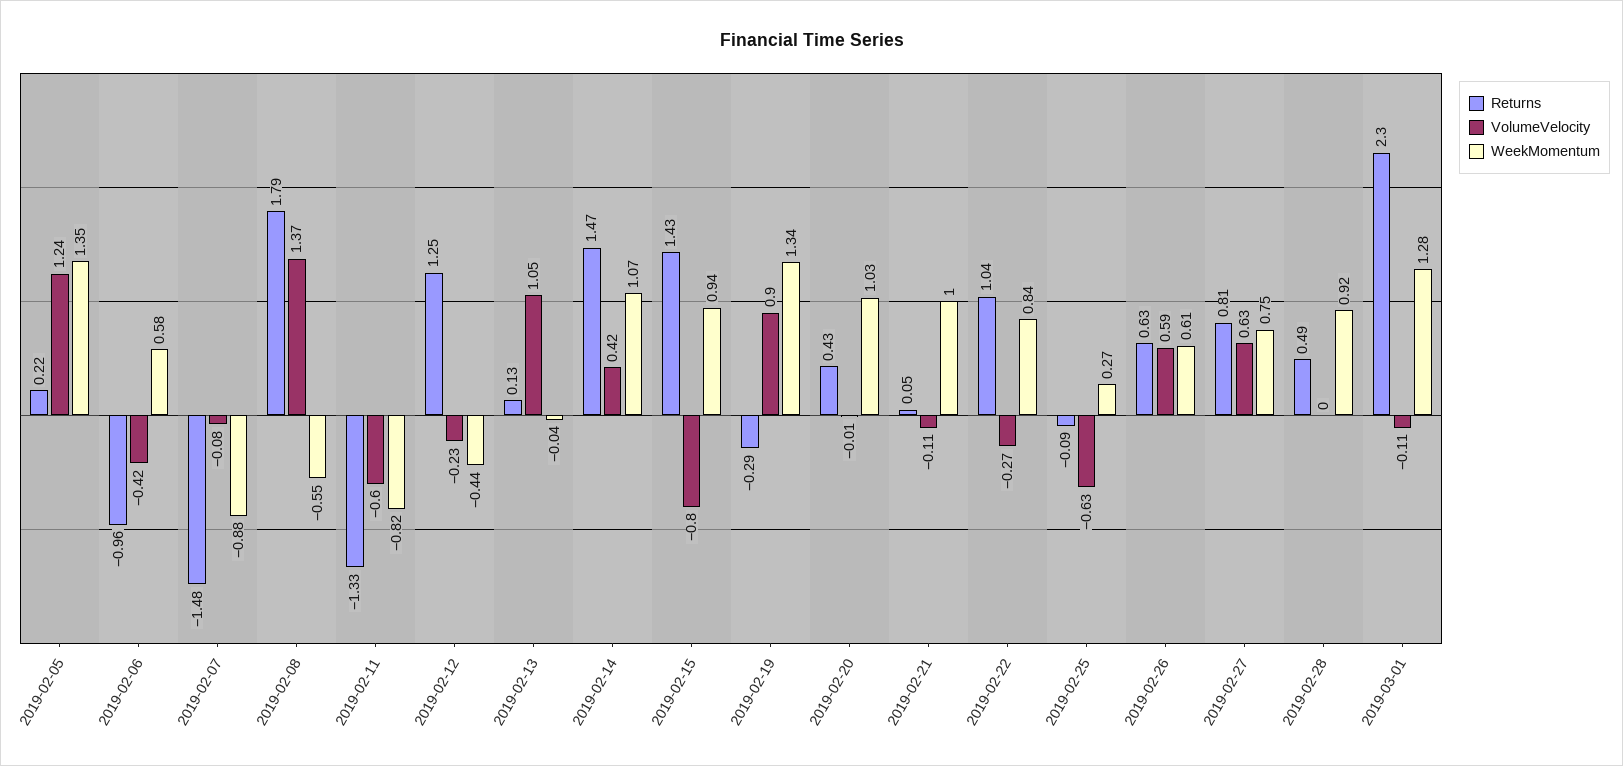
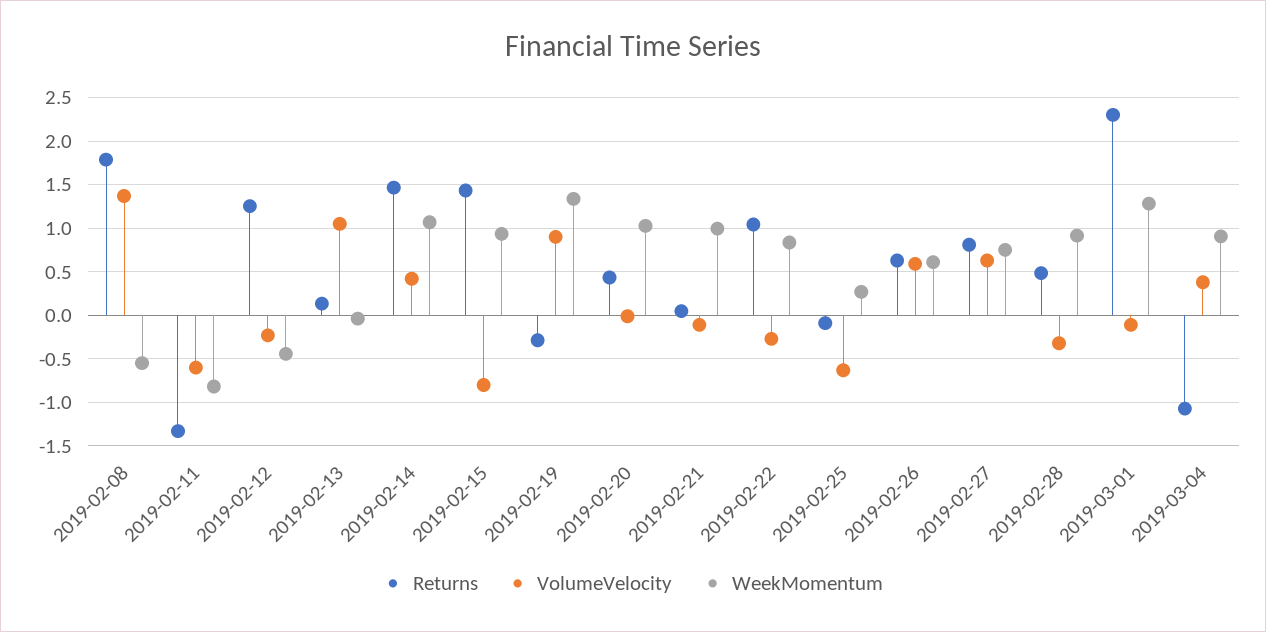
Returns, 2019-02-05: 0.22 -> none
VolumeVelocity, 2019-02-05: 1.24 -> none
WeekMomentum, 2019-02-05: 1.35 -> none
Returns, 2019-02-06: -0.96 -> none
VolumeVelocity, 2019-02-06: -0.42 -> none
WeekMomentum, 2019-02-06: 0.58 -> none
Returns, 2019-02-07: -1.48 -> none
VolumeVelocity, 2019-02-07: -0.08 -> none
WeekMomentum, 2019-02-07: -0.88 -> none
VolumeVelocity, 2019-02-28: 0 -> -0.3
Returns, 2019-03-04: none -> -1.1
VolumeVelocity, 2019-03-04: none -> 0.4
WeekMomentum, 2019-03-04: none -> 0.9

